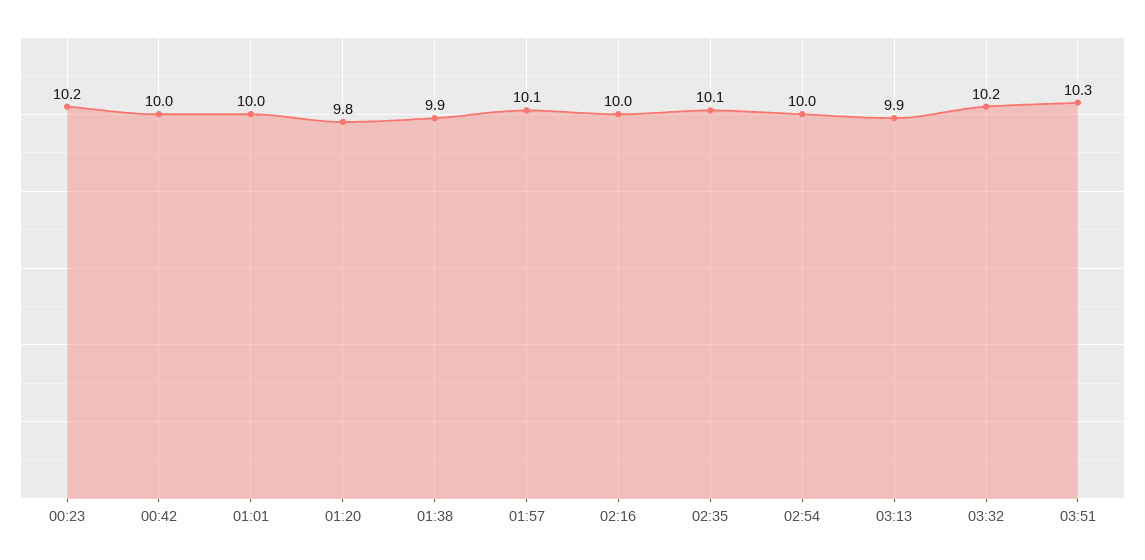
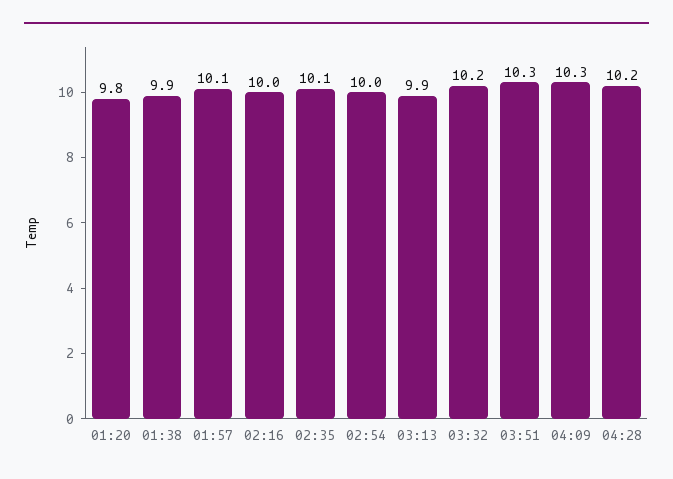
00:23: 10.2 -> none
00:42: 10 -> none
01:01: 10 -> none
04:09: none -> 10.3
04:28: none -> 10.2

